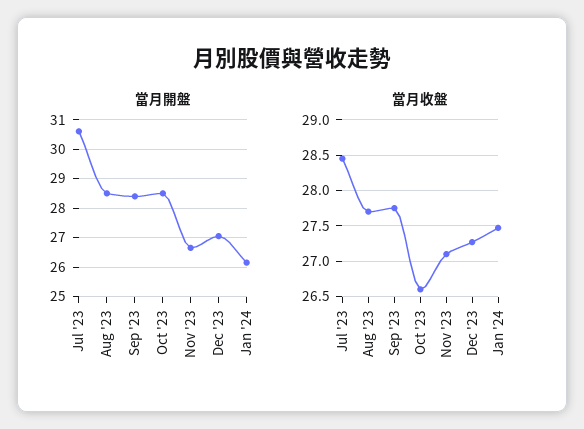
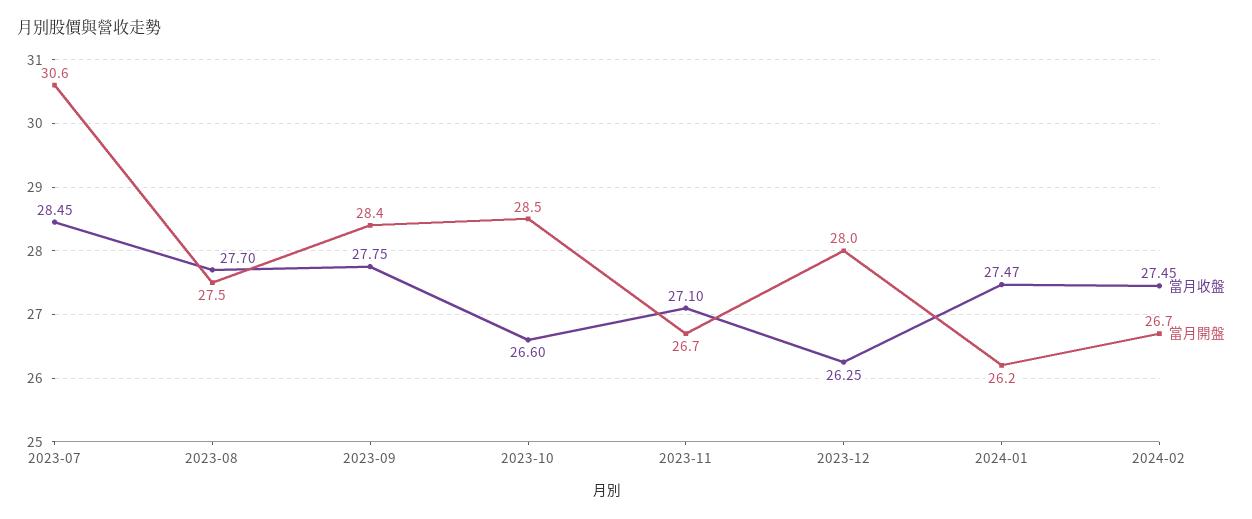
當月開盤, Aug '23: 28.5 -> 27.5
當月開盤, Dec '23: 27 -> 28
當月收盤, Dec '23: 27.3 -> 26.25
當月收盤, 2024-02: none -> 27.45
當月開盤, 2024-02: none -> 26.7

